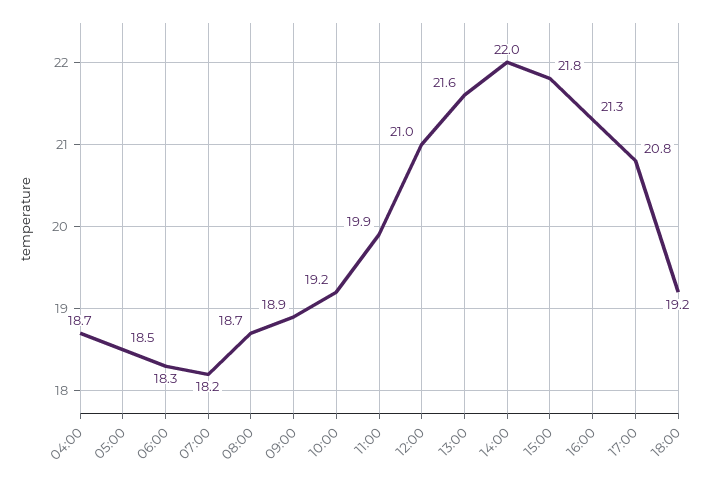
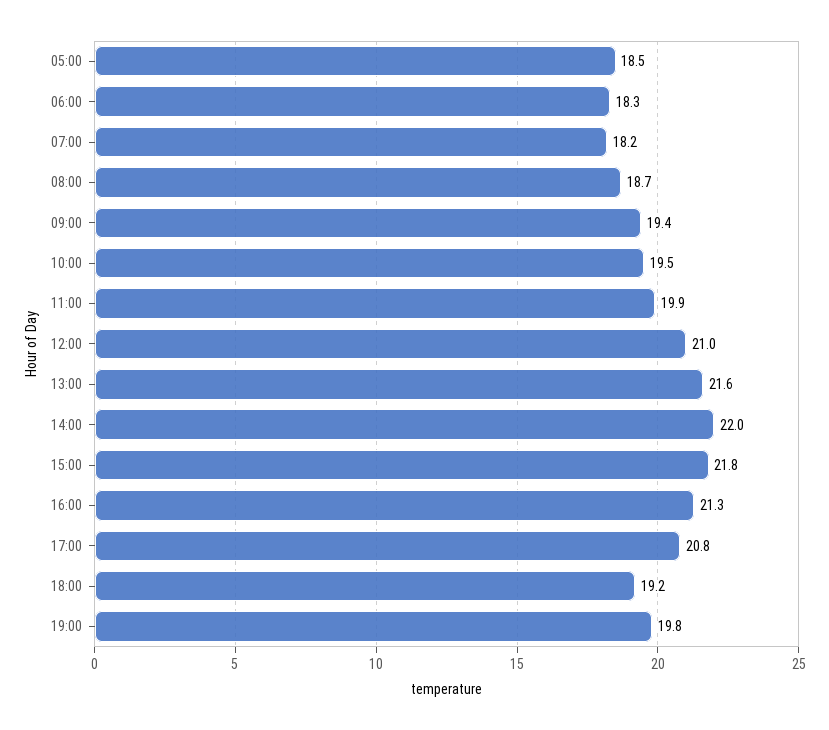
04:00: 18.7 -> none
09:00: 18.9 -> 19.4
10:00: 19.2 -> 19.5
19:00: none -> 19.8

